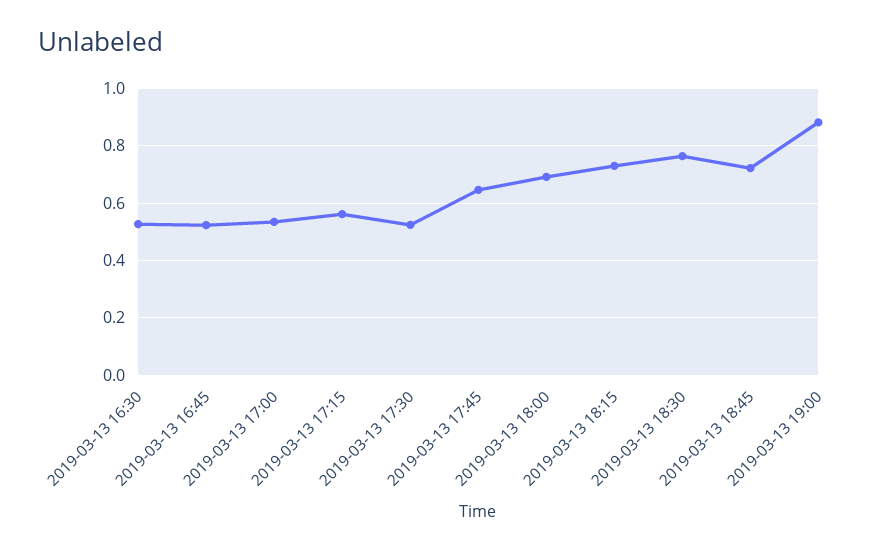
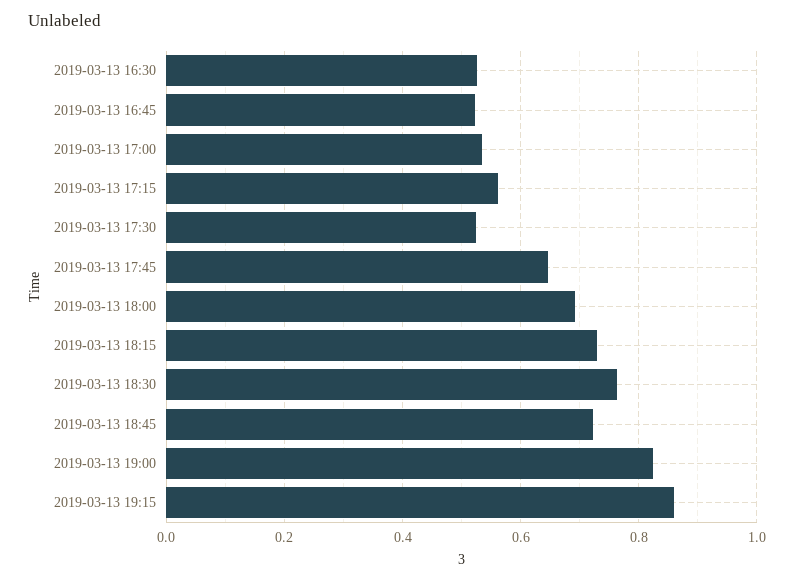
2019-03-13 19:00: 0.875 -> 0.82
2019-03-13 19:15: none -> 0.86

